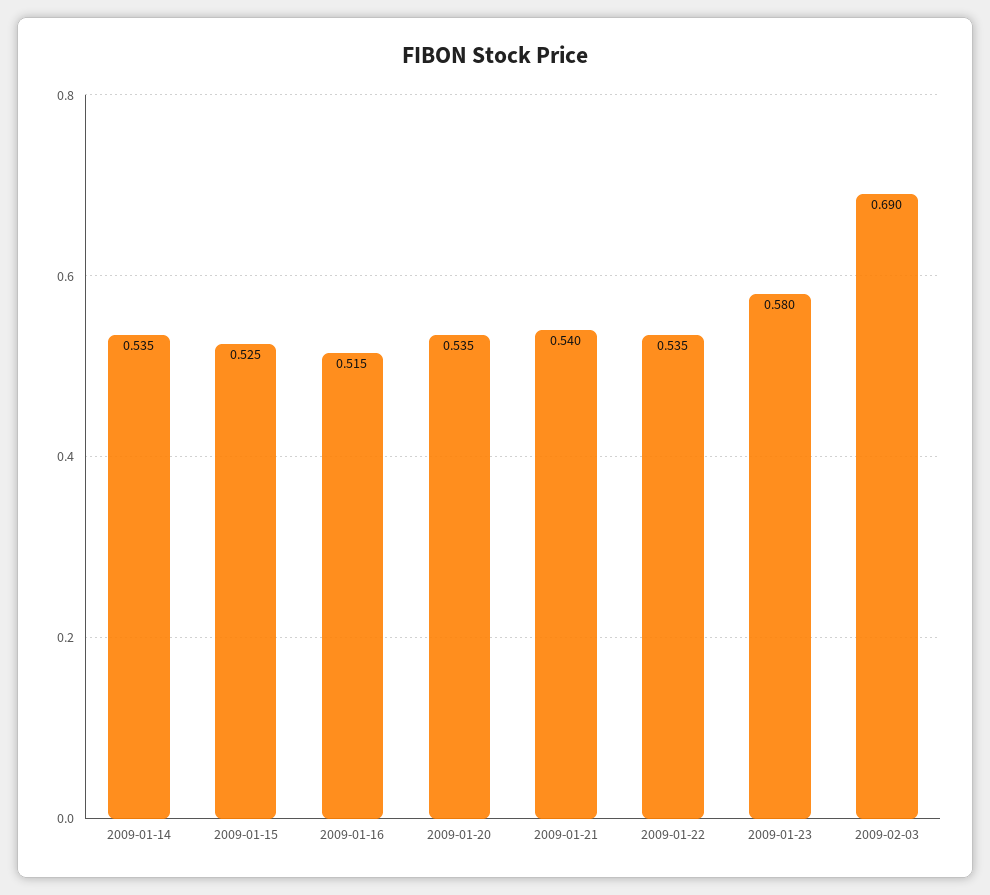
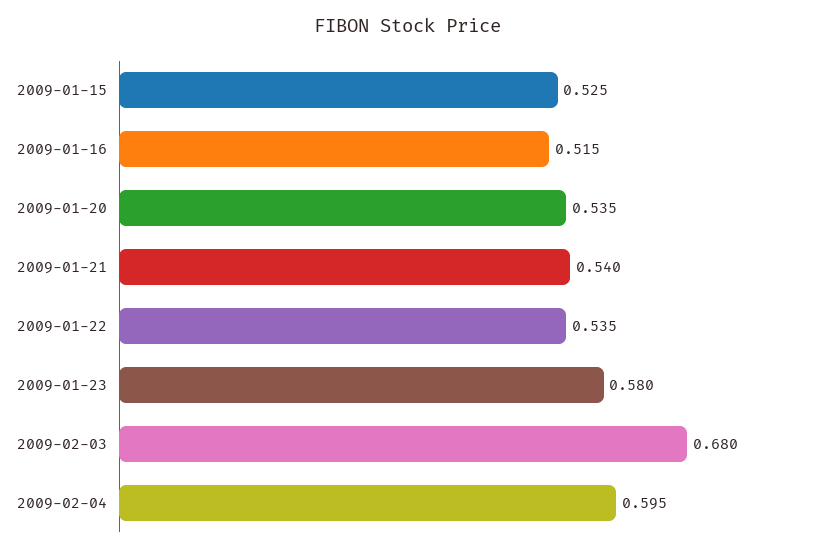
2009-01-14: 0.535 -> none
2009-02-03: 0.69 -> 0.68
2009-02-04: none -> 0.595

